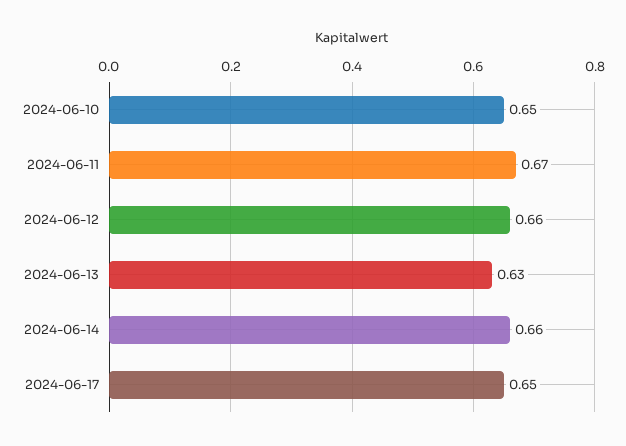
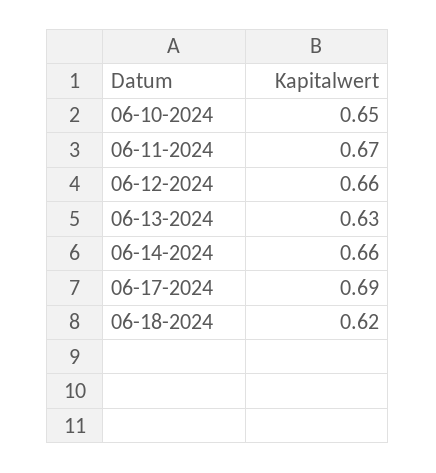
2024-06-17: 0.65 -> 0.69
06-18-2024: none -> 0.62

